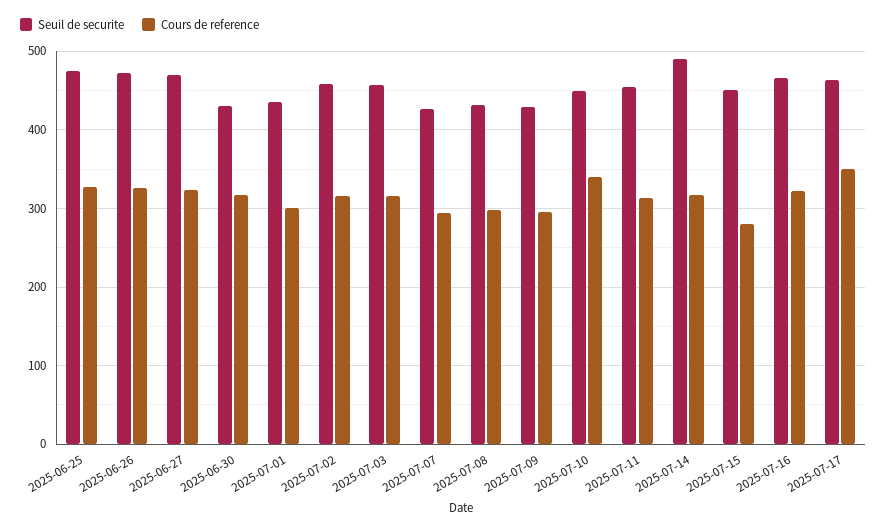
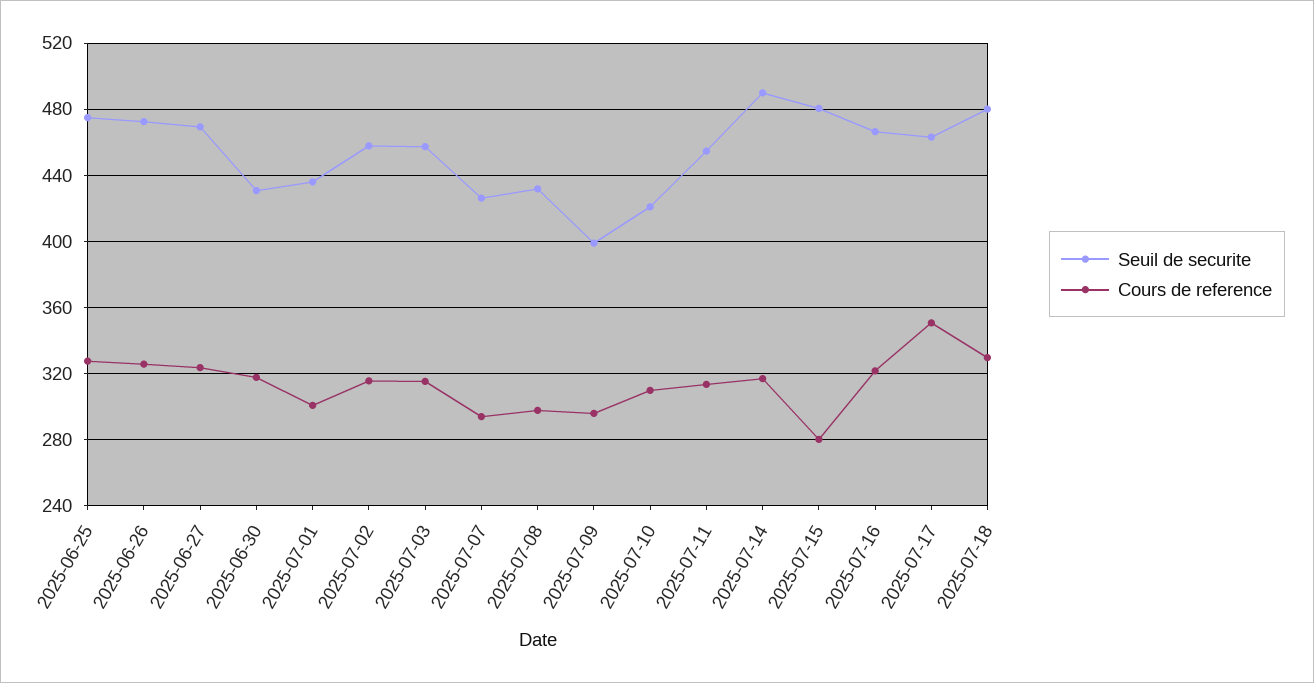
Seuil de securite, 2025-07-09: 430 -> 400
Seuil de securite, 2025-07-10: 450 -> 420
Cours de reference, 2025-07-10: 340 -> 310
Seuil de securite, 2025-07-15: 450 -> 480
Seuil de securite, 2025-07-18: none -> 480
Cours de reference, 2025-07-18: none -> 330

